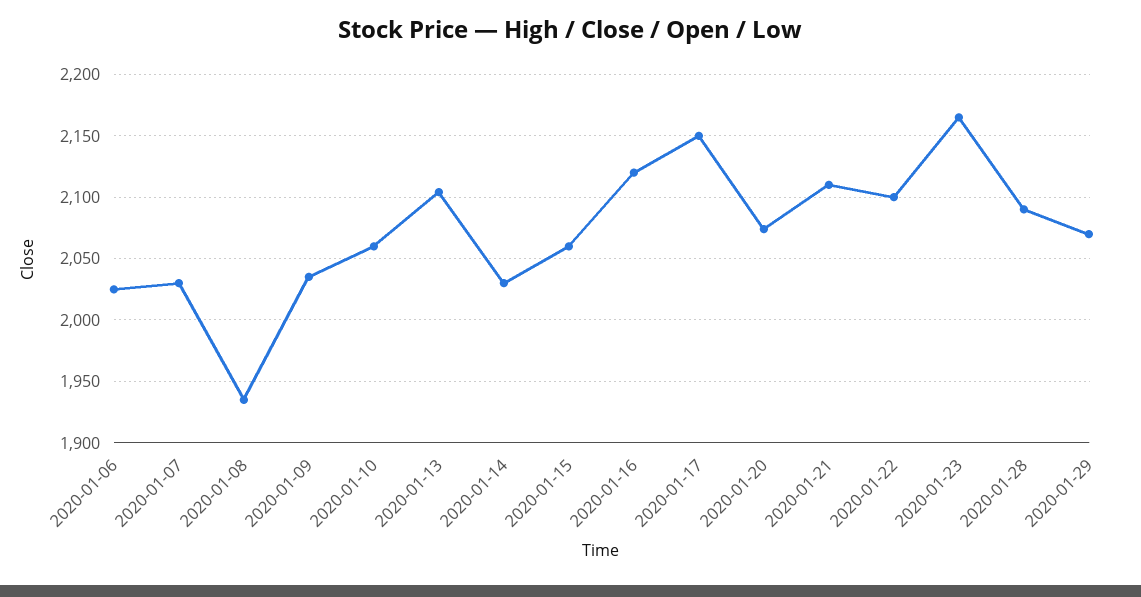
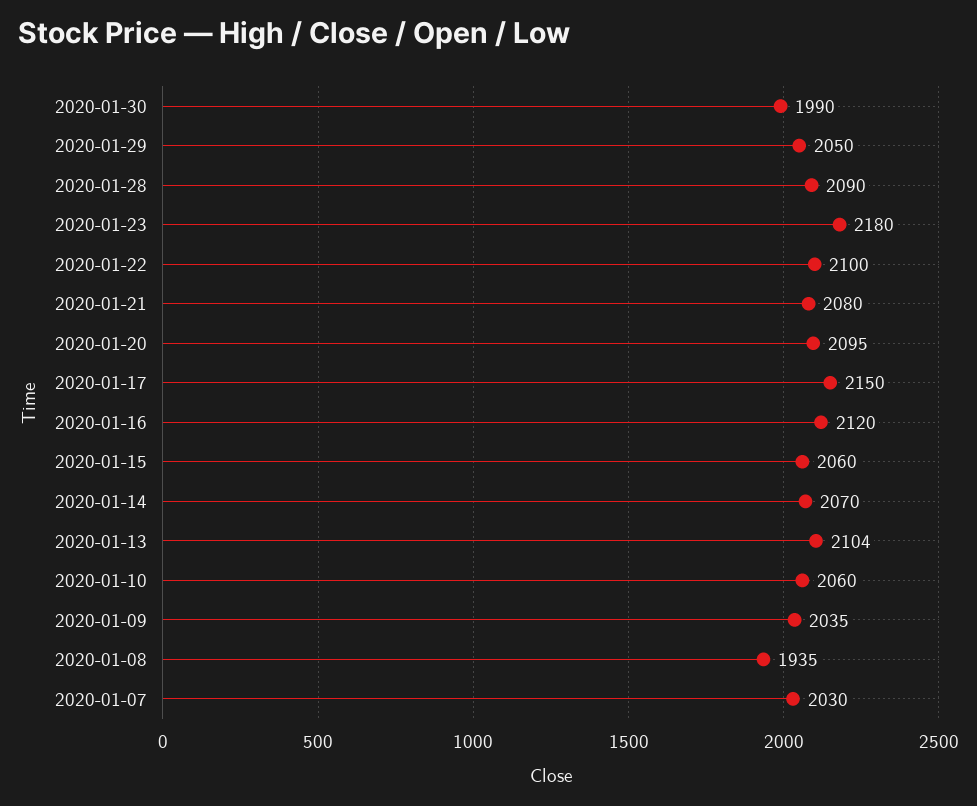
2020-01-06: 2025 -> none
2020-01-14: 2030 -> 2070
2020-01-20: 2075 -> 2095
2020-01-21: 2110 -> 2080
2020-01-23: 2165 -> 2180
2020-01-29: 2070 -> 2050
2020-01-30: none -> 1990

